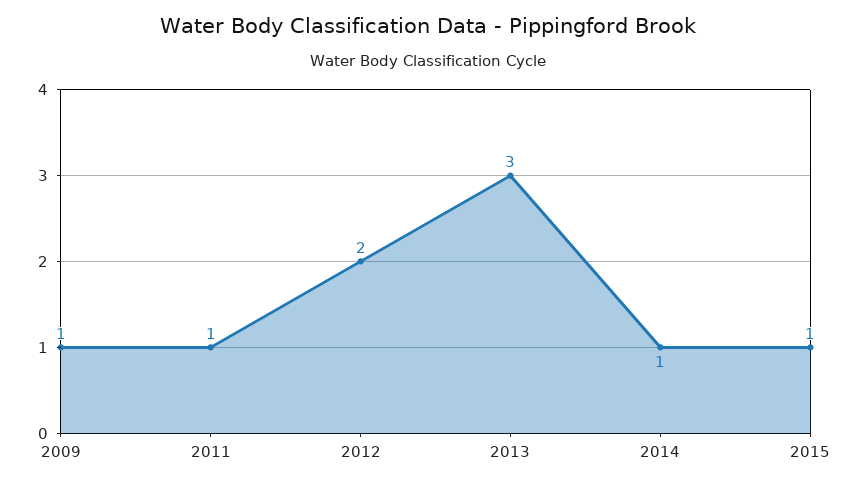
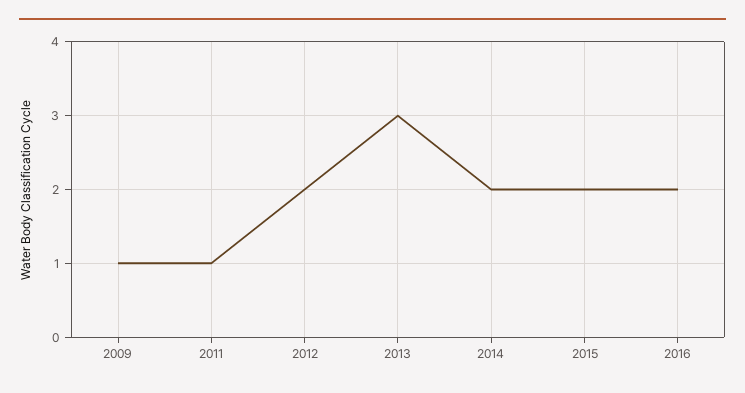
2014: 1 -> 2
2015: 1 -> 2
2016: none -> 2

